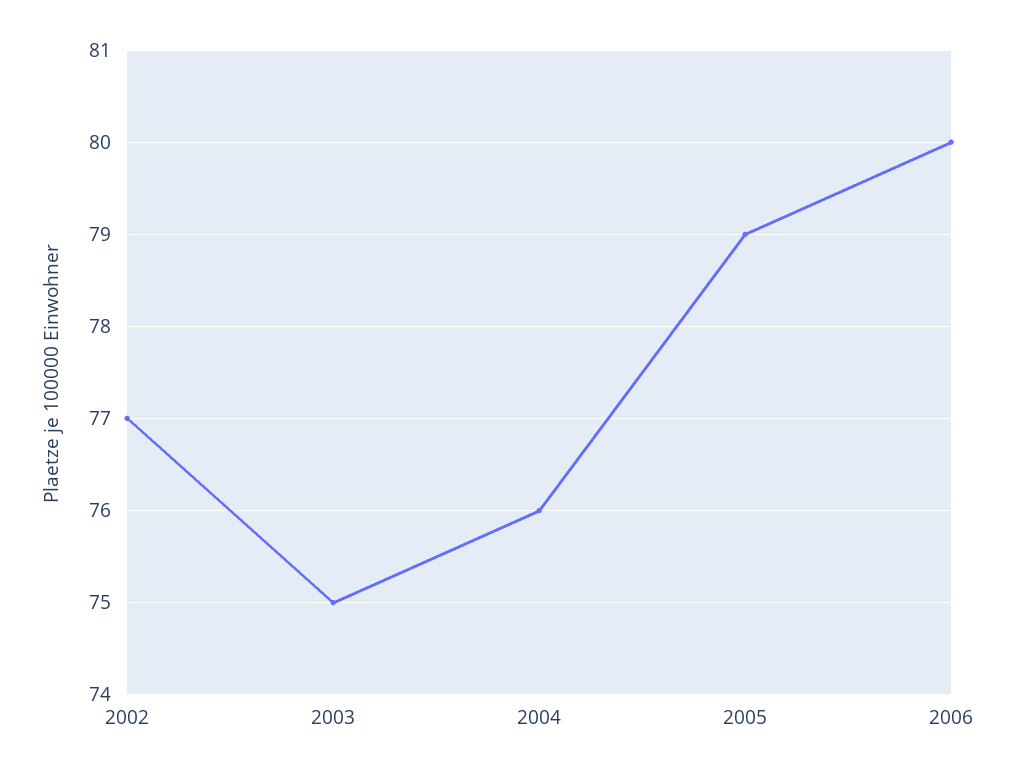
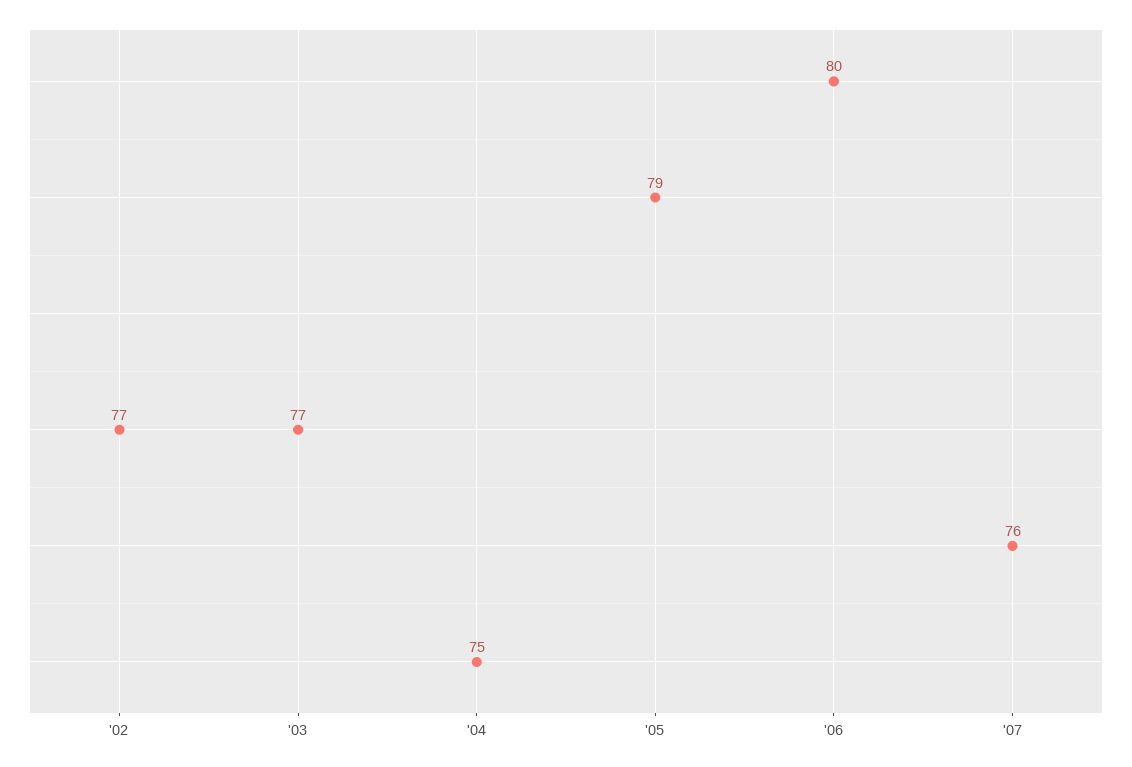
2003: 75 -> 77
2004: 76 -> 75
'07: none -> 76

